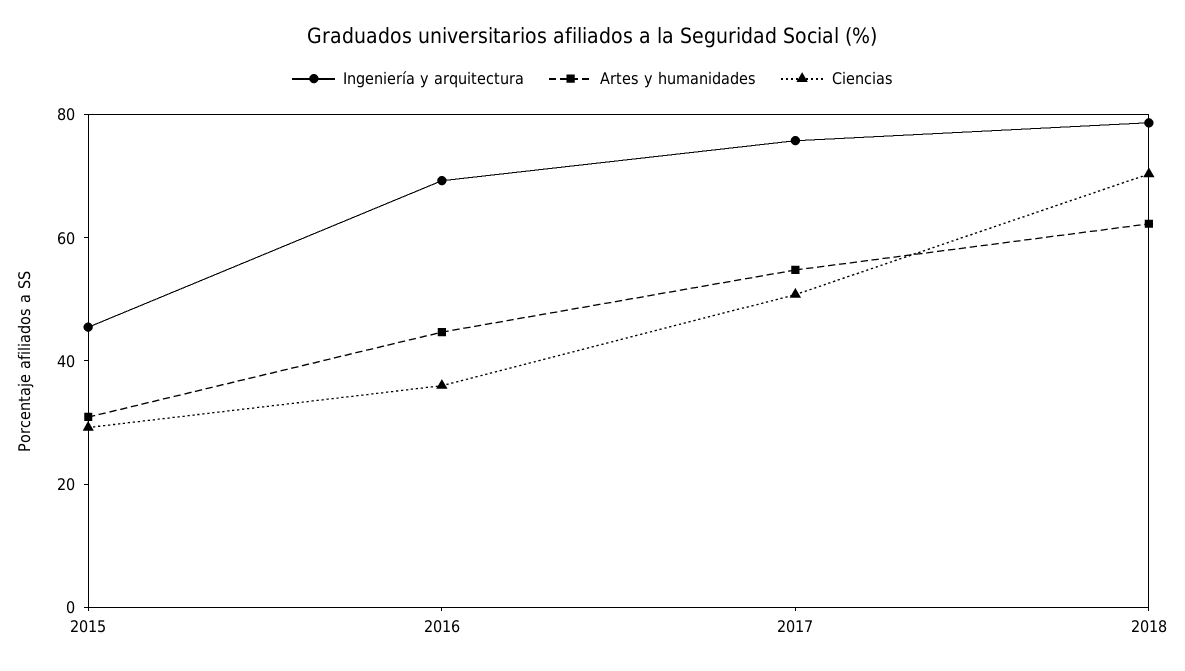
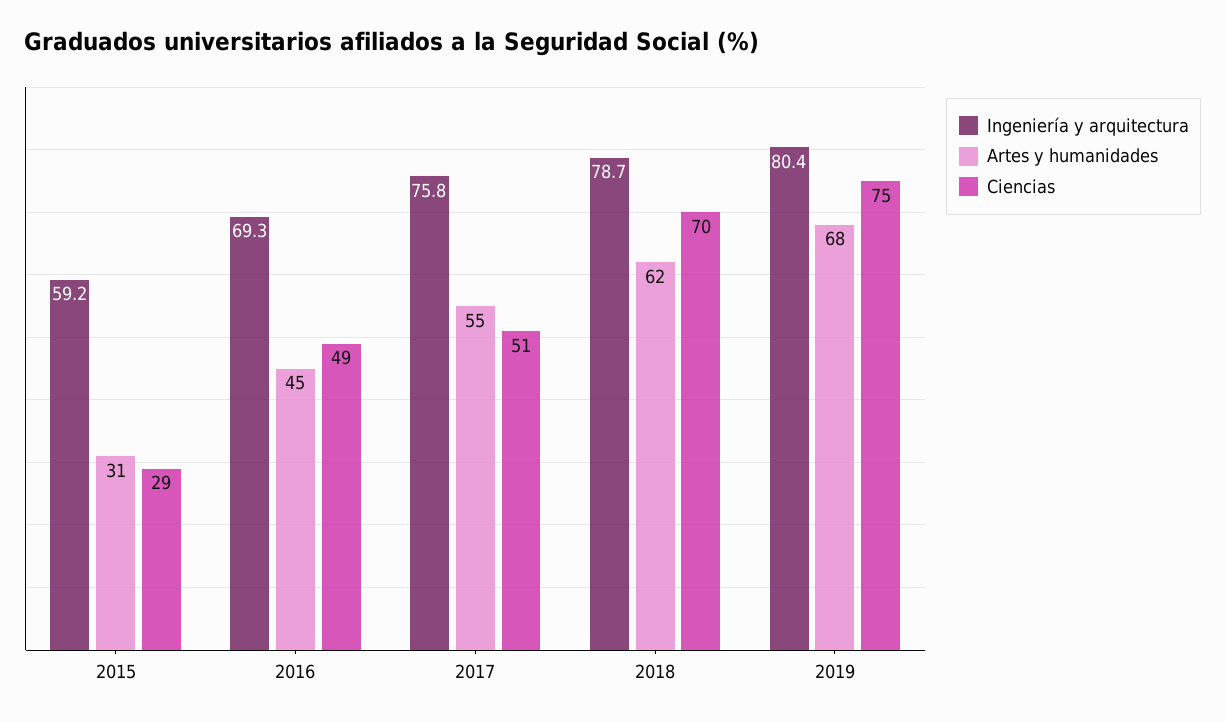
Ingeniería y arquitectura, 2015: 45 -> 59.2
Ciencias, 2016: 35 -> 49
Ingeniería y arquitectura, 2019: none -> 80.4
Artes y humanidades, 2019: none -> 68
Ciencias, 2019: none -> 75

